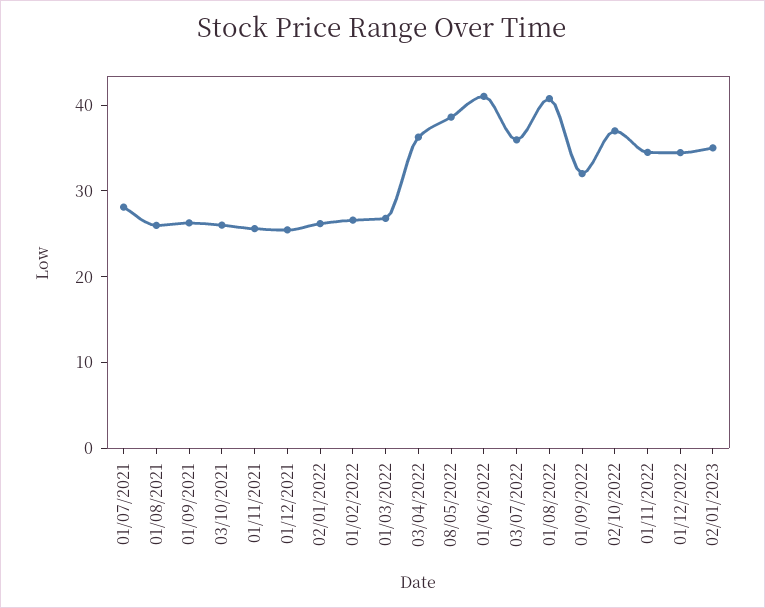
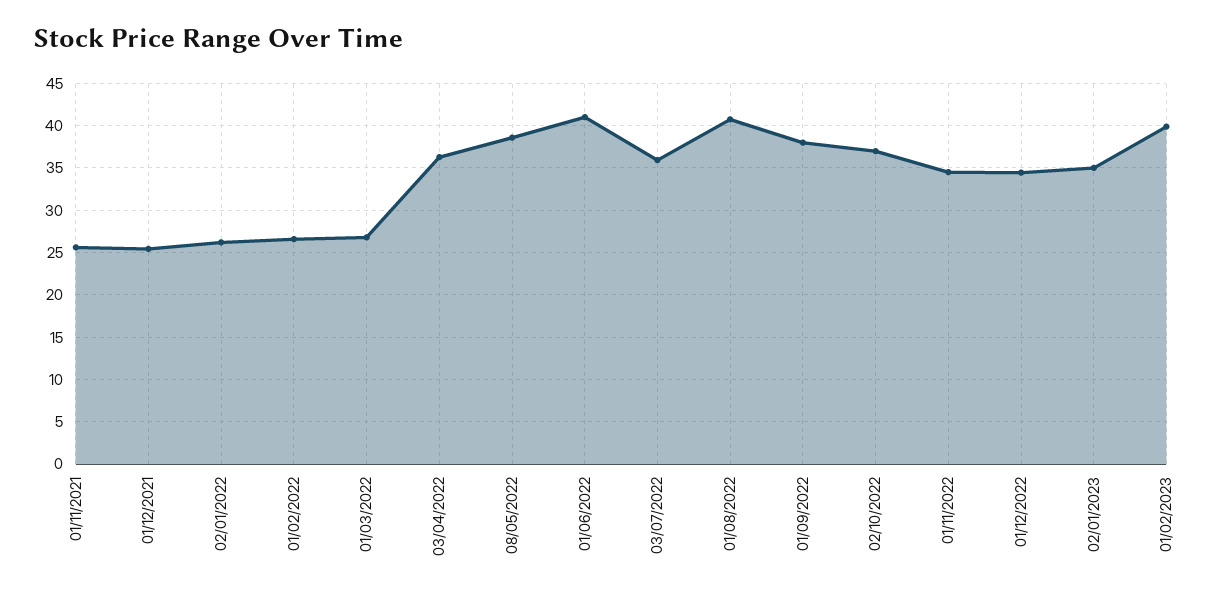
01/07/2021: 28 -> none
01/08/2021: 26 -> none
01/09/2021: 26 -> none
03/10/2021: 26 -> none
01/09/2022: 32 -> 38
01/02/2023: none -> 40

